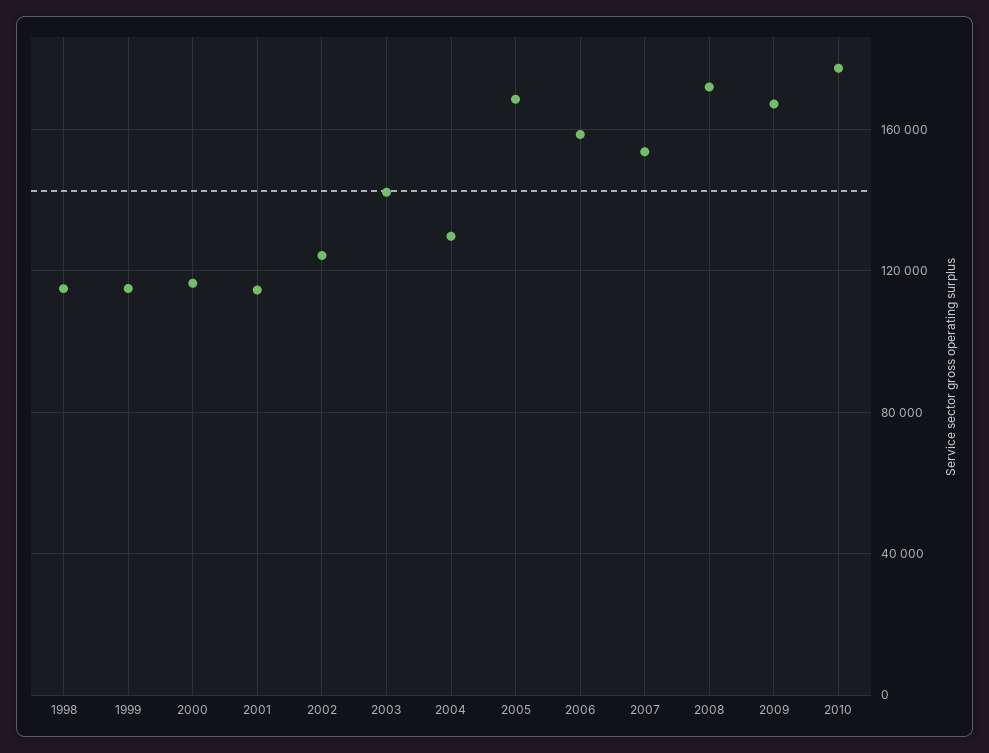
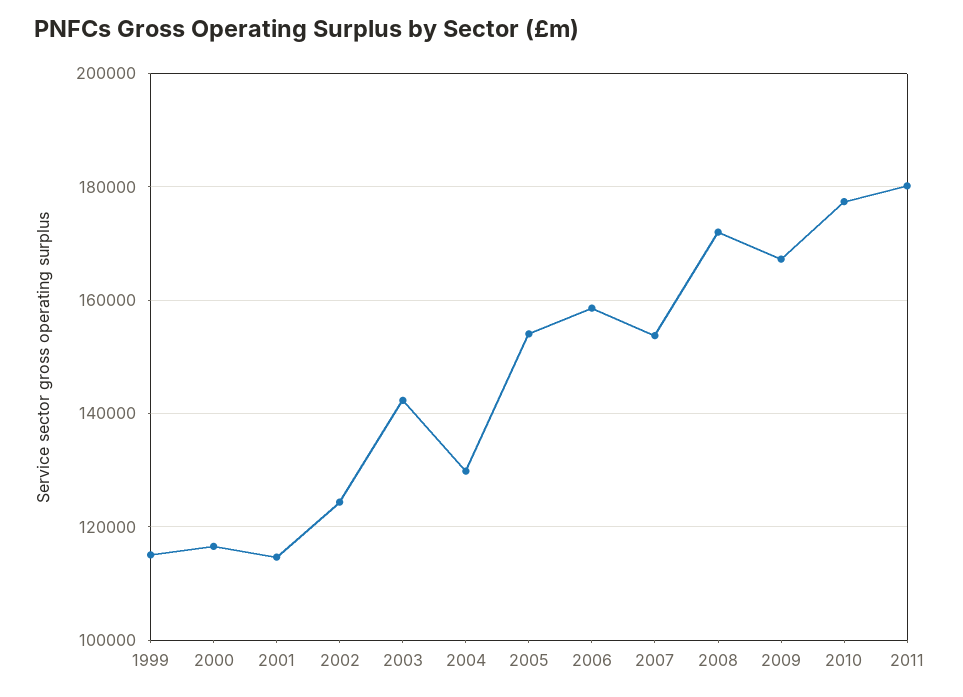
1998: 115000 -> none
2005: 170000 -> 154000
2011: none -> 180000

